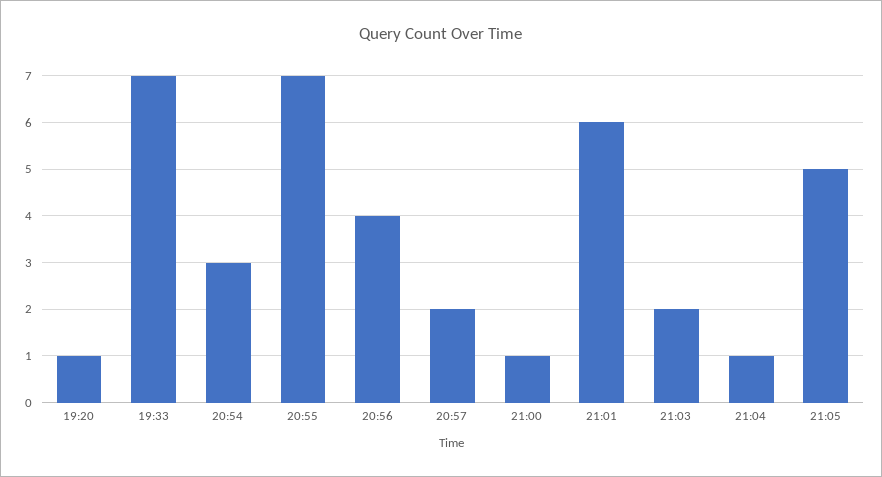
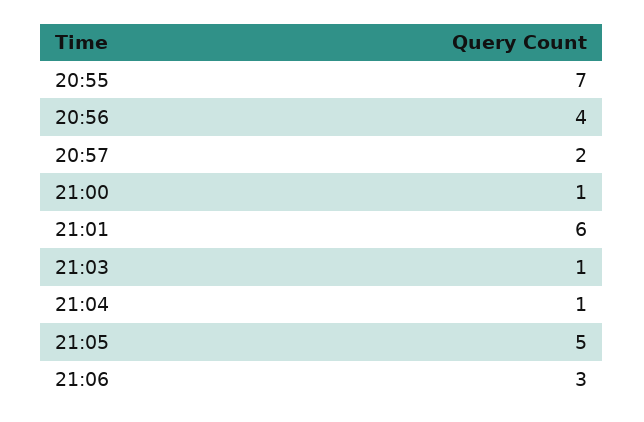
19:20: 1 -> none
19:33: 7 -> none
20:54: 3 -> none
21:03: 2 -> 1
21:06: none -> 3

